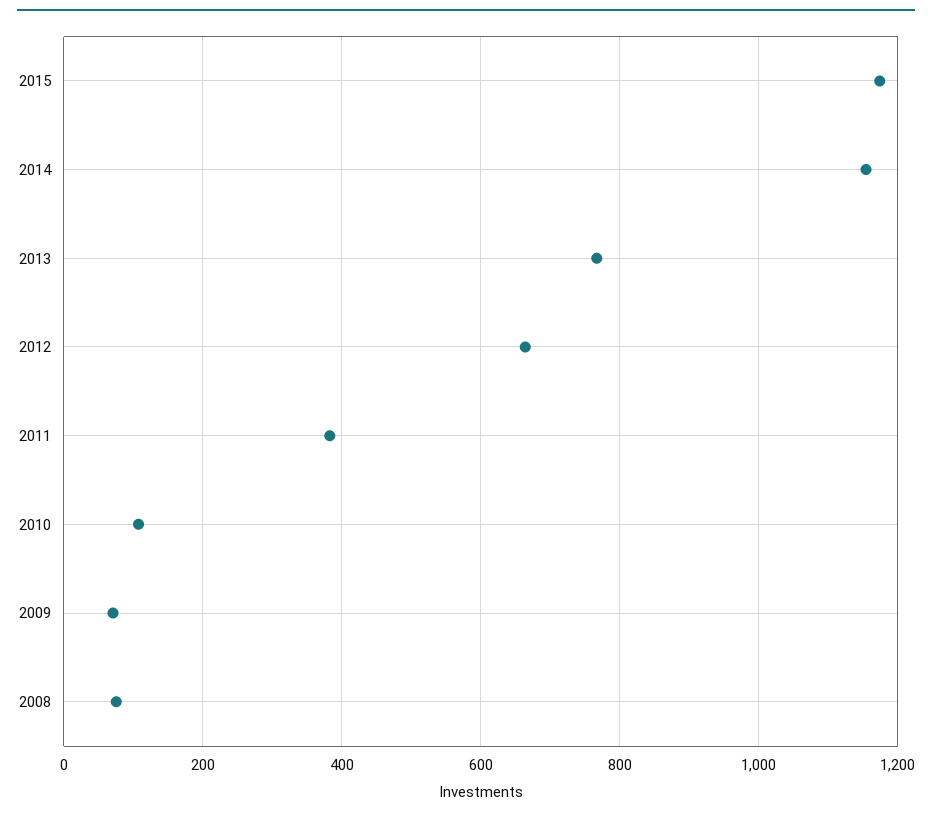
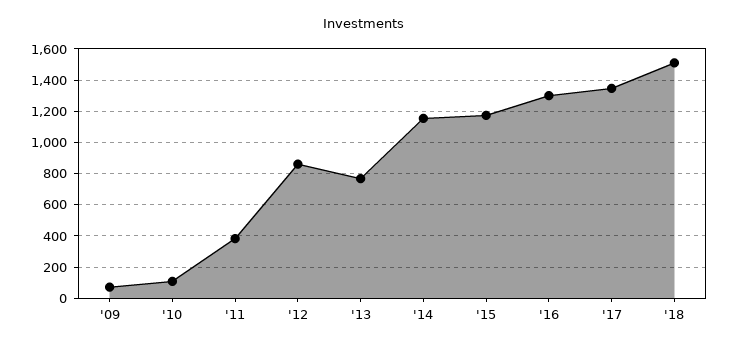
2012: 660 -> 850
2008: 80 -> none
'16: none -> 1300
'17: none -> 1350
'18: none -> 1500

